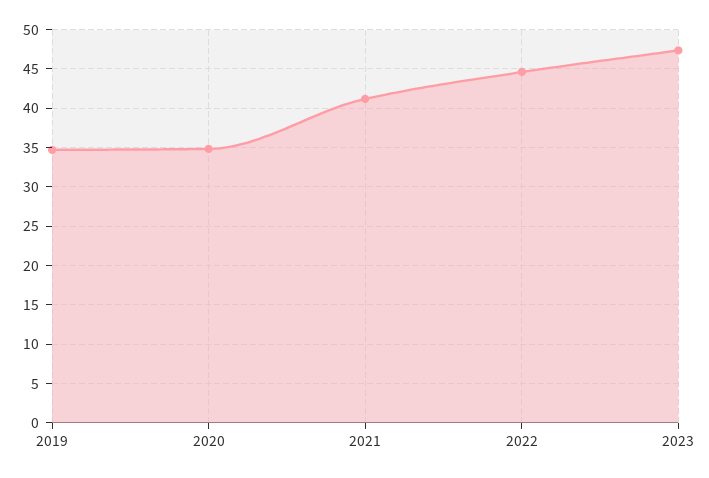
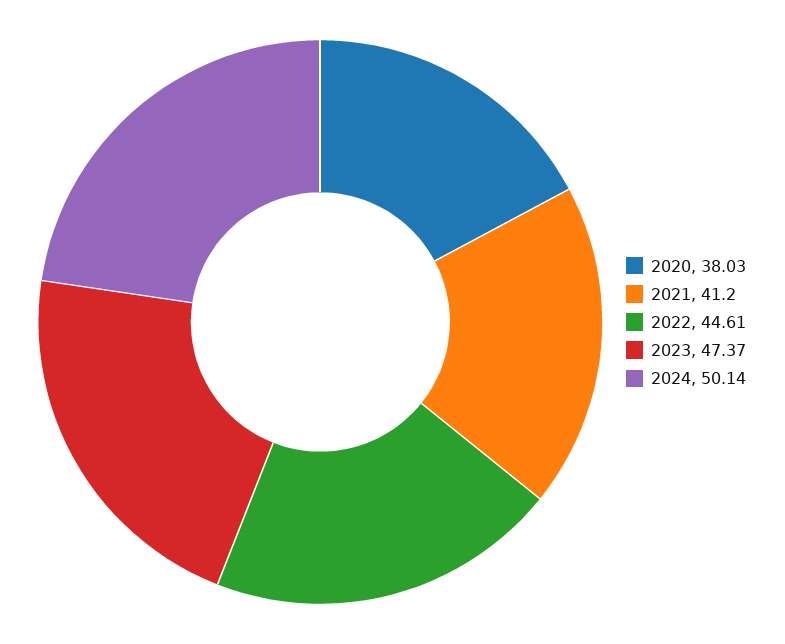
2019: 35 -> none
2020: 35 -> 38.03
2024: none -> 50.14

